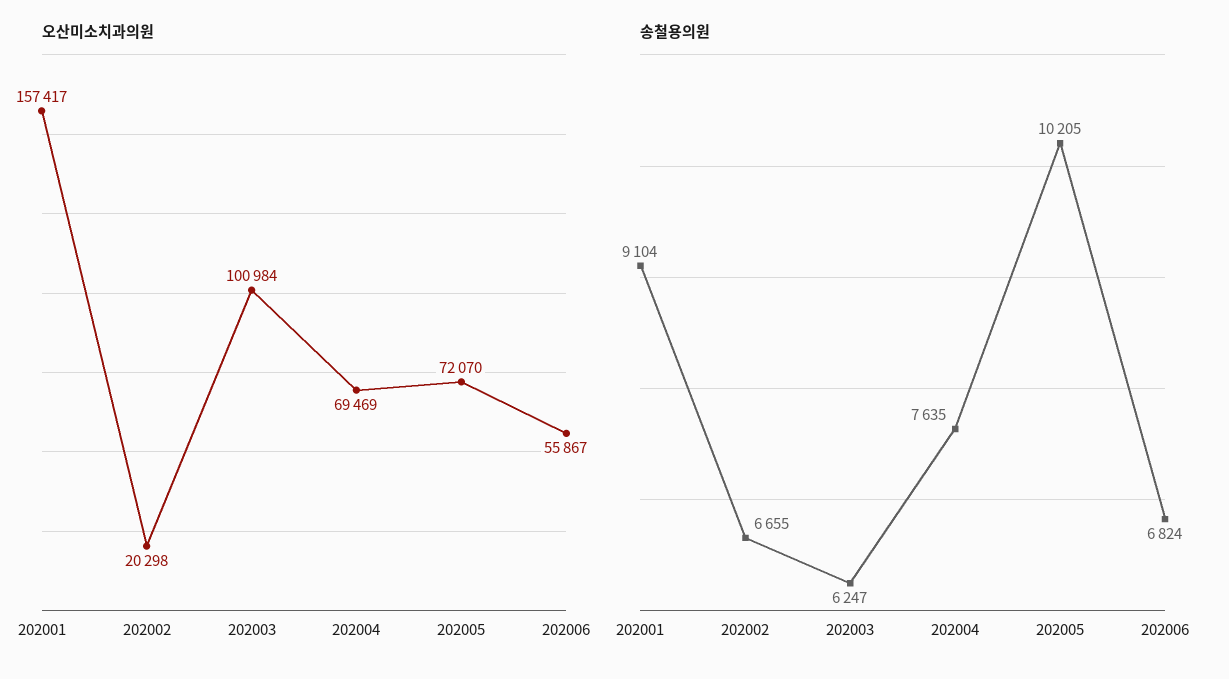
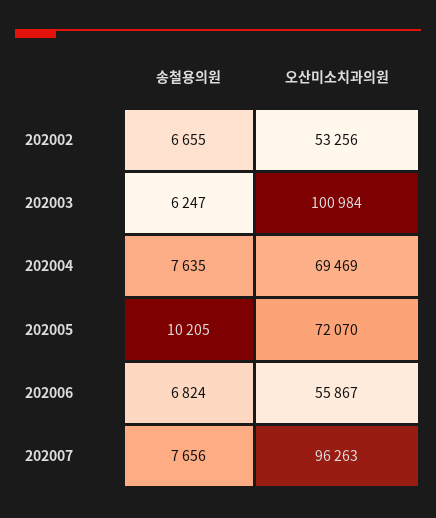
오산미소치과의원, 202001: 157417 -> none
오산미소치과의원, 202002: 20298 -> 53256
송철용의원, 202001: 9104 -> none
송철용의원, 202007: none -> 7656
오산미소치과의원, 202007: none -> 96263

